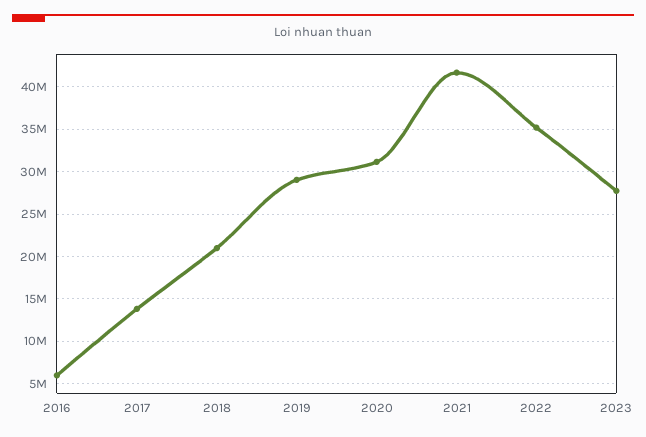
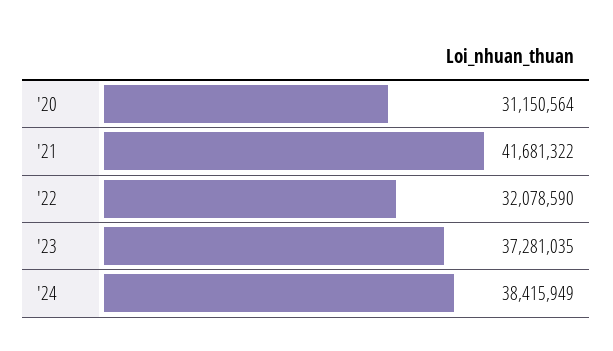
2016: 6000000 -> none
2017: 14000000 -> none
2018: 21000000 -> none
2019: 29000000 -> none
2022: 35000000 -> 32078590
2023: 28000000 -> 37281035
'24: none -> 38415949

